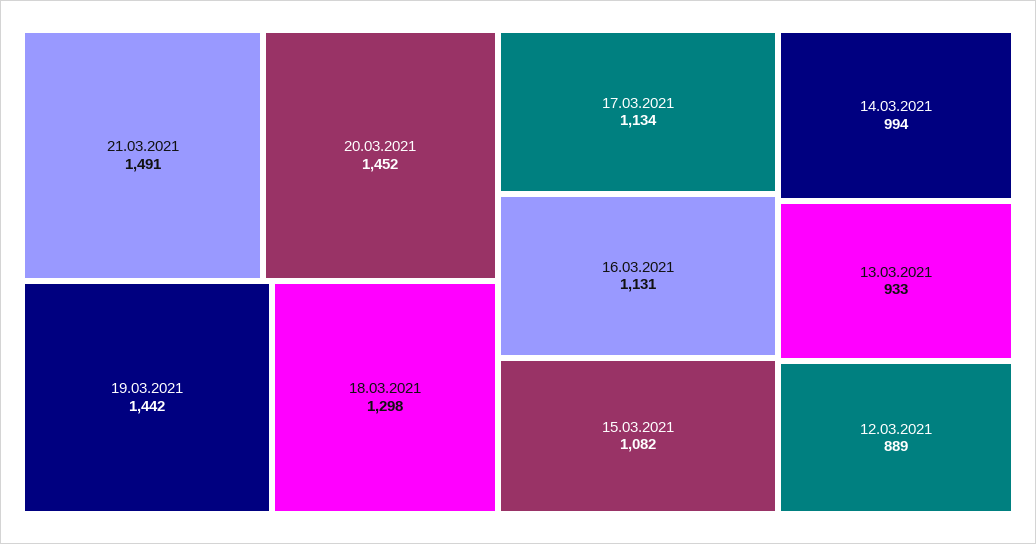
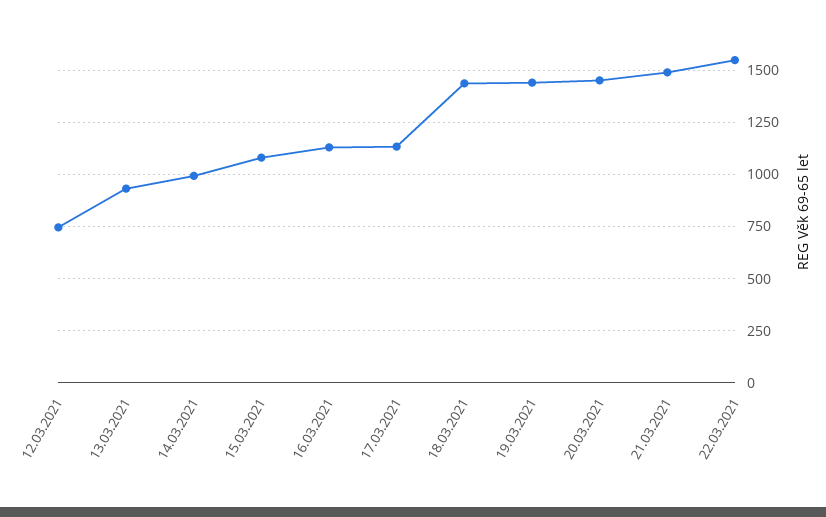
18.03.2021: 1298 -> 1450
12.03.2021: 889 -> 750
22.03.2021: none -> 1550

